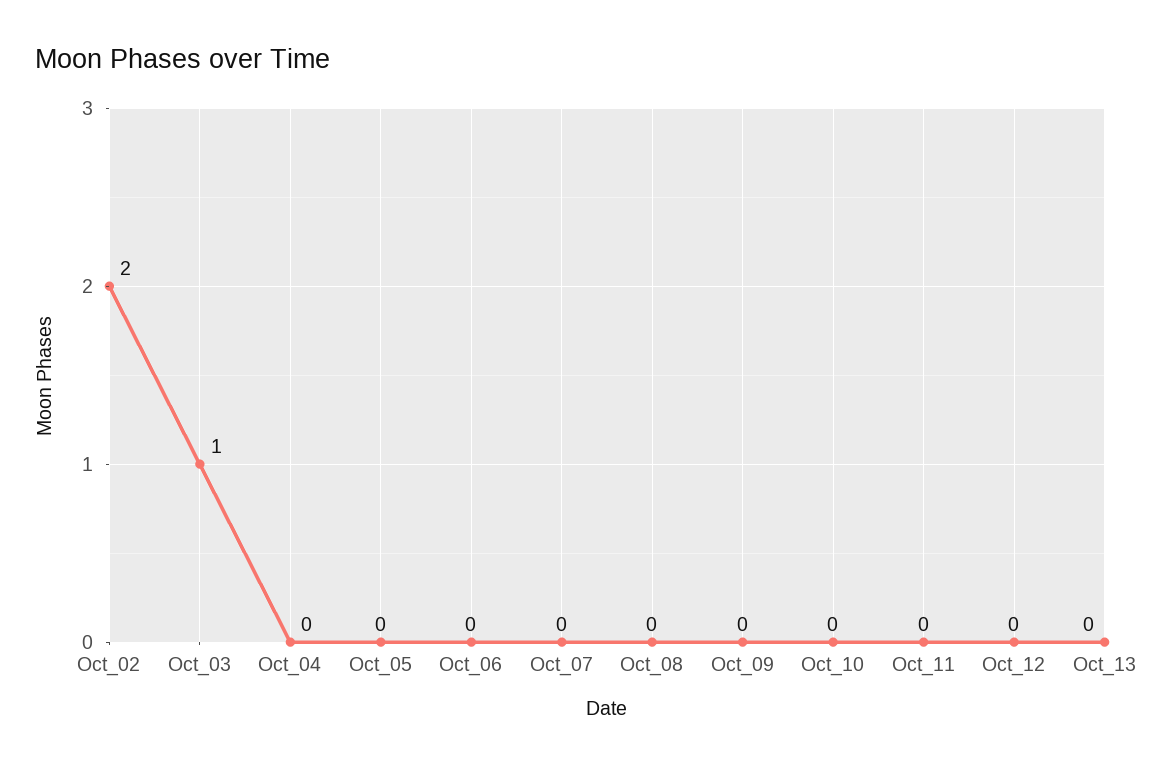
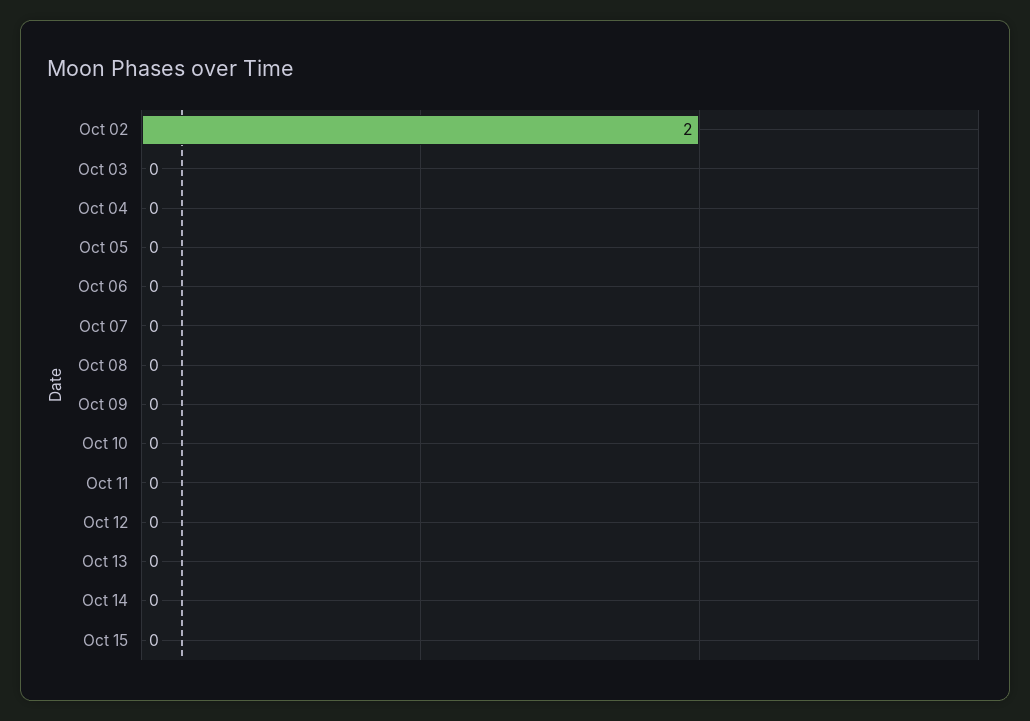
Oct_03: 1 -> 0
Oct 14: none -> 0
Oct 15: none -> 0

